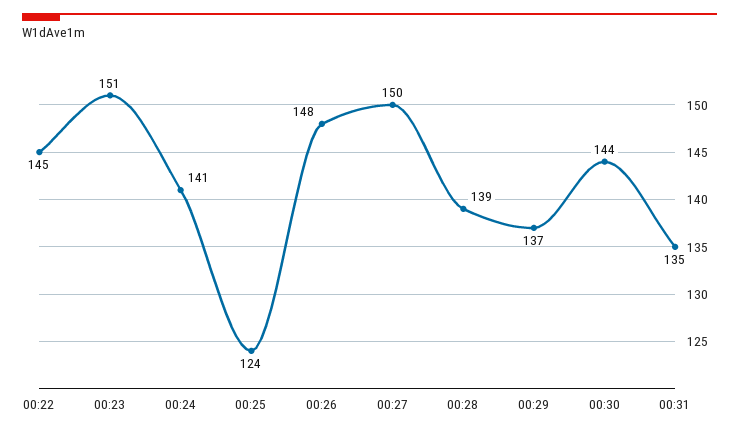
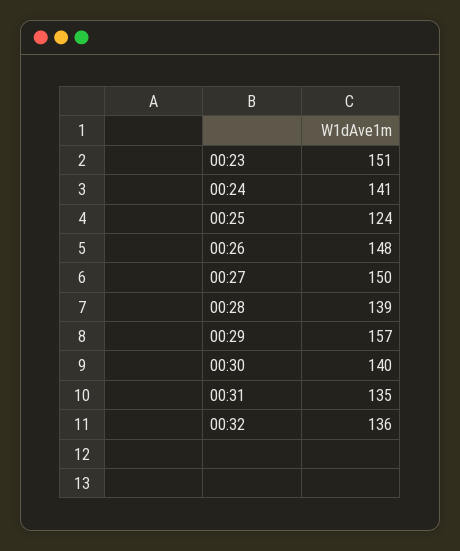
00:22: 145 -> none
00:29: 137 -> 157
00:30: 144 -> 140
00:32: none -> 136

